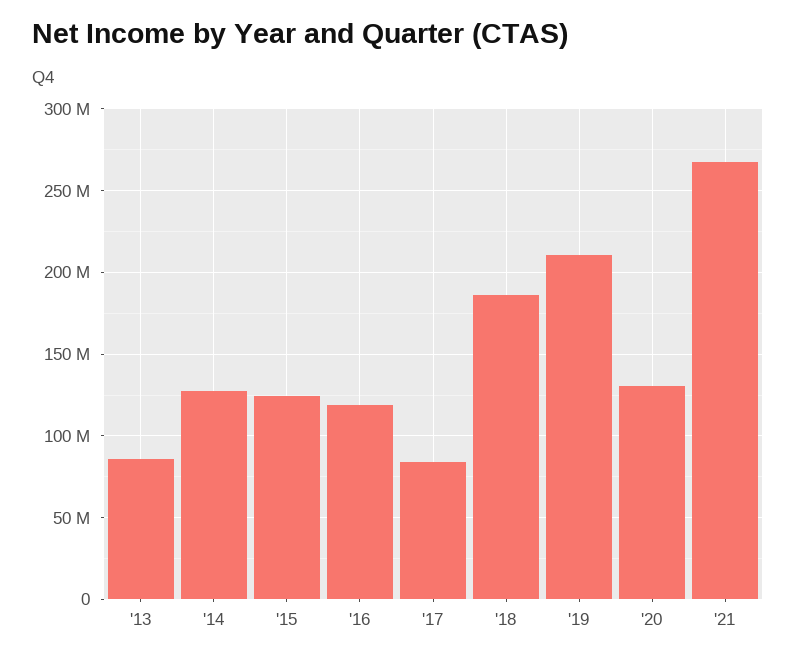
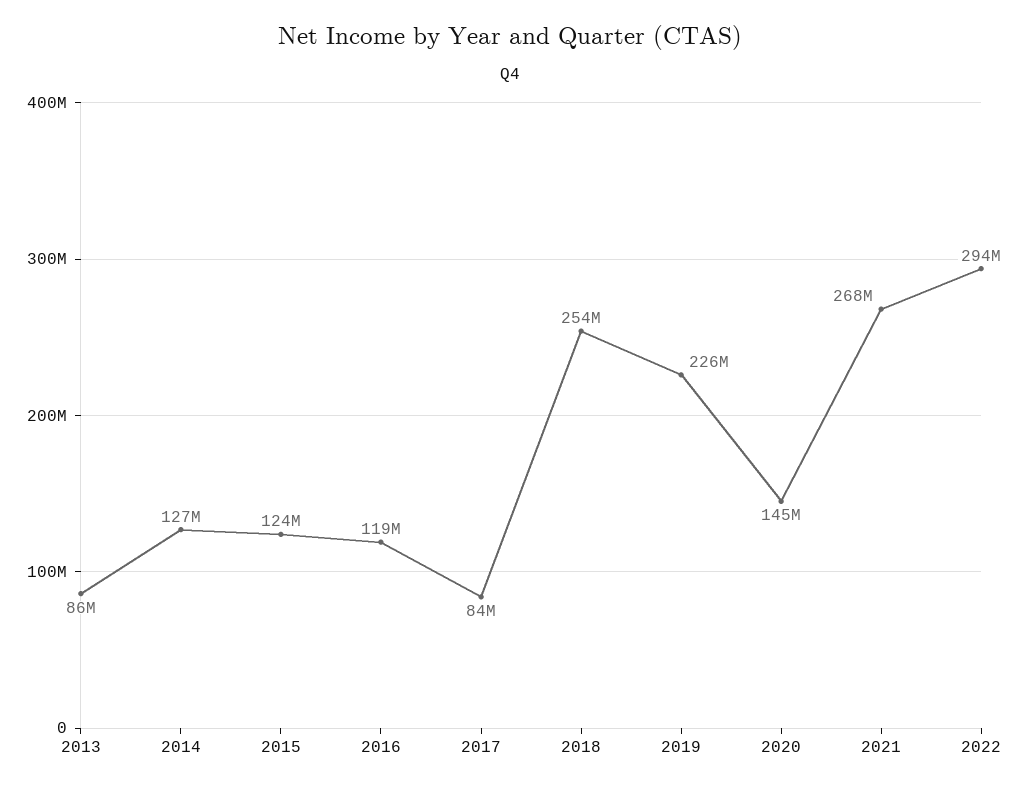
'18: 185000000 -> 254000000
'19: 210000000 -> 226000000
'20: 130000000 -> 145000000
2022: none -> 294000000

